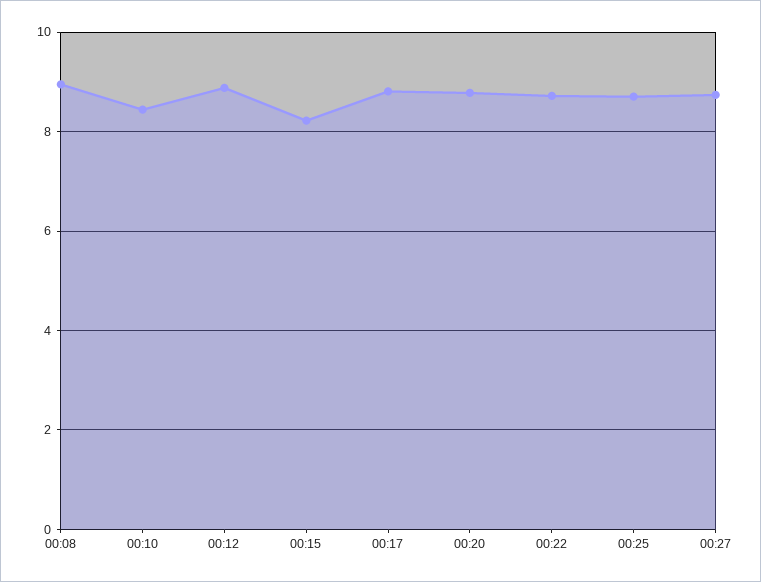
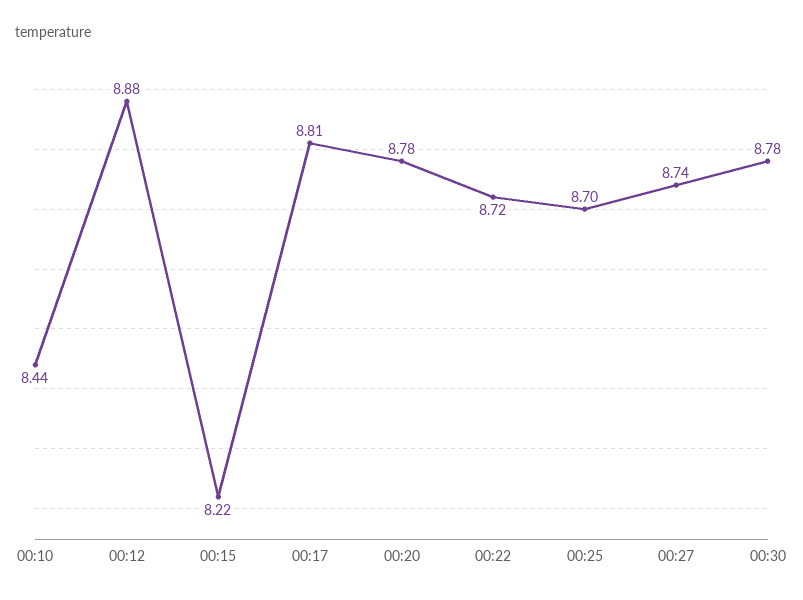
00:08: 9 -> none
00:30: none -> 8.78

